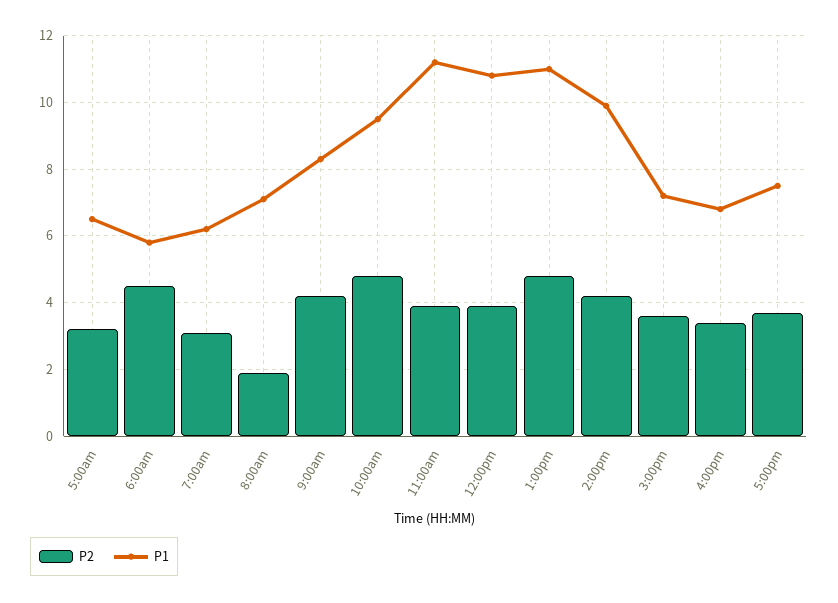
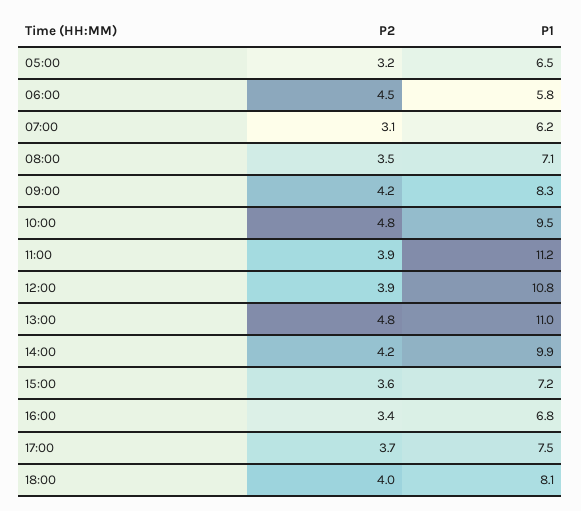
P2, 8:00am: 2 -> 3.5
P2, 18:00: none -> 4
P1, 18:00: none -> 8.1

